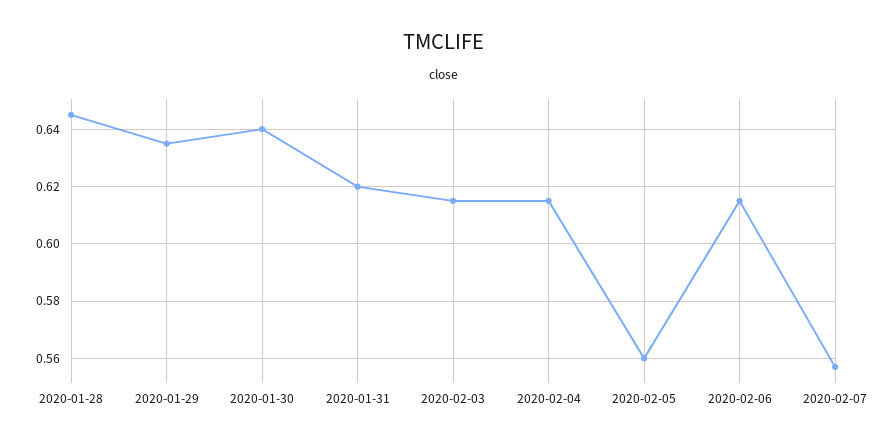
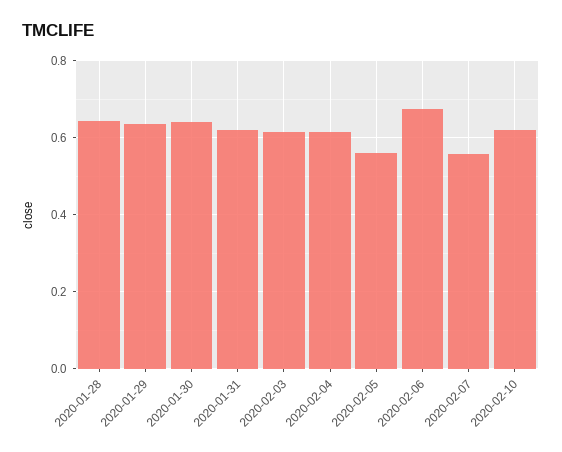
2020-02-06: 0.615 -> 0.68
2020-02-10: none -> 0.62

